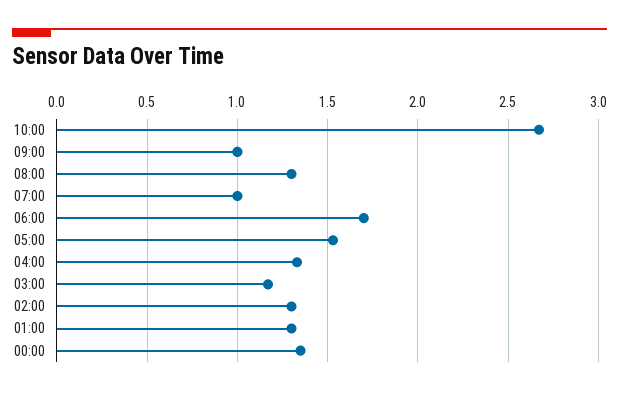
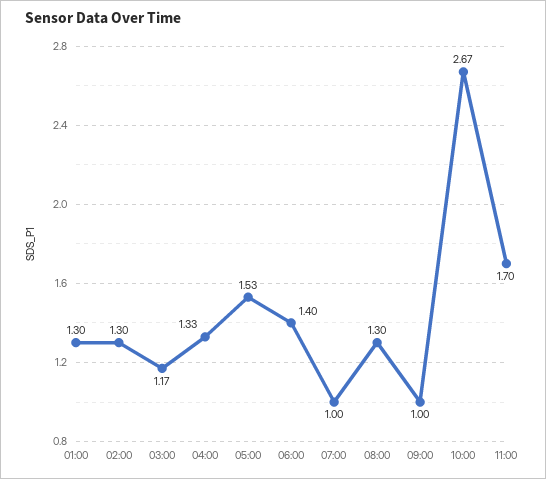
06:00: 1.7 -> 1.4
00:00: 1.35 -> none
11:00: none -> 1.7

